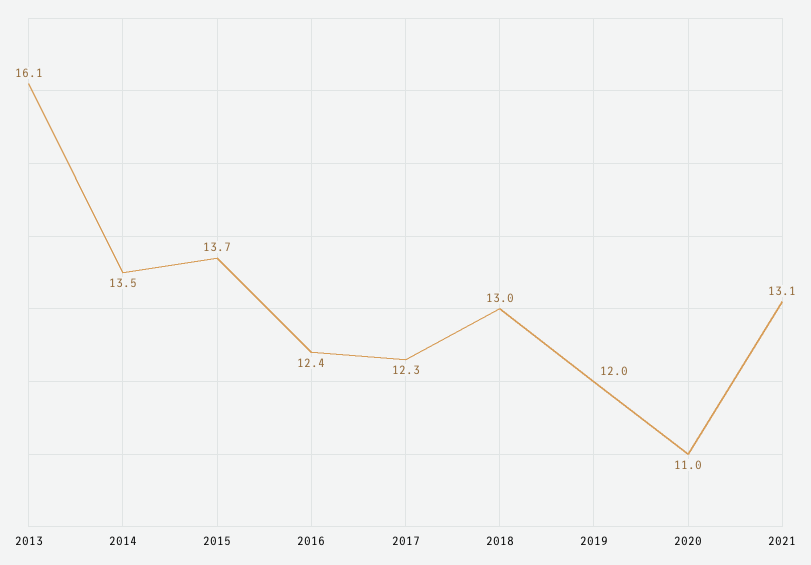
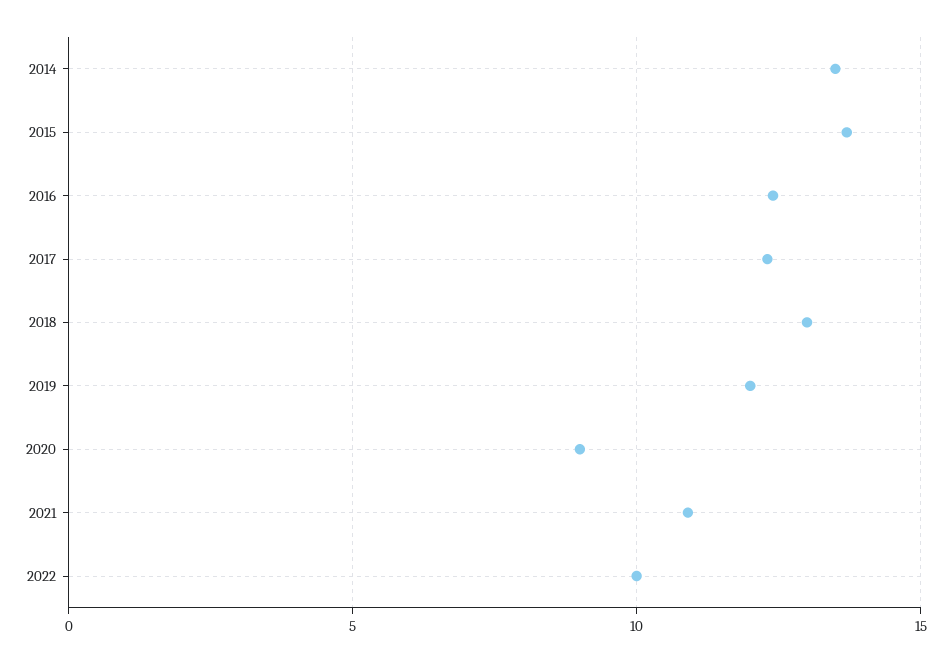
2013: 16.1 -> none
2020: 11 -> 9
2021: 13.1 -> 11
2022: none -> 10

